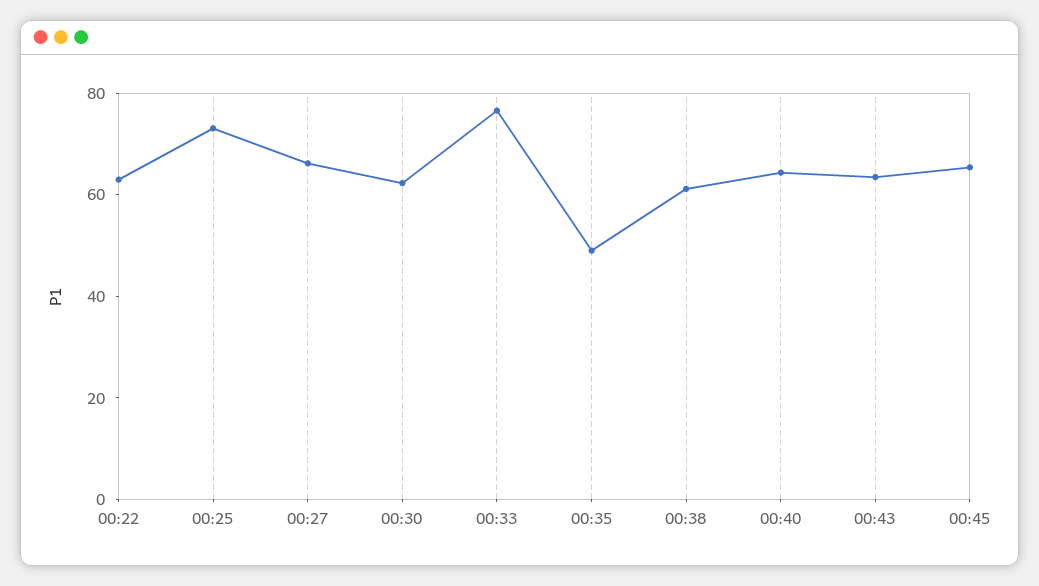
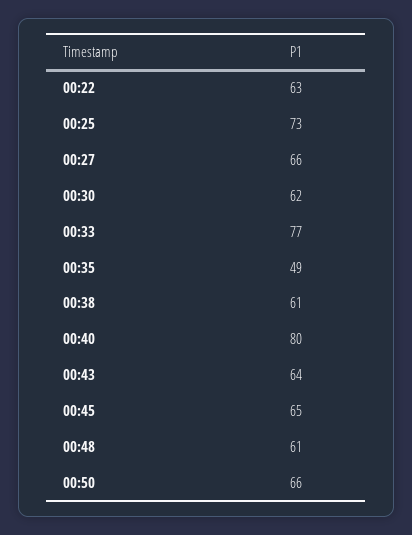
00:40: 65 -> 80
00:48: none -> 61
00:50: none -> 66

